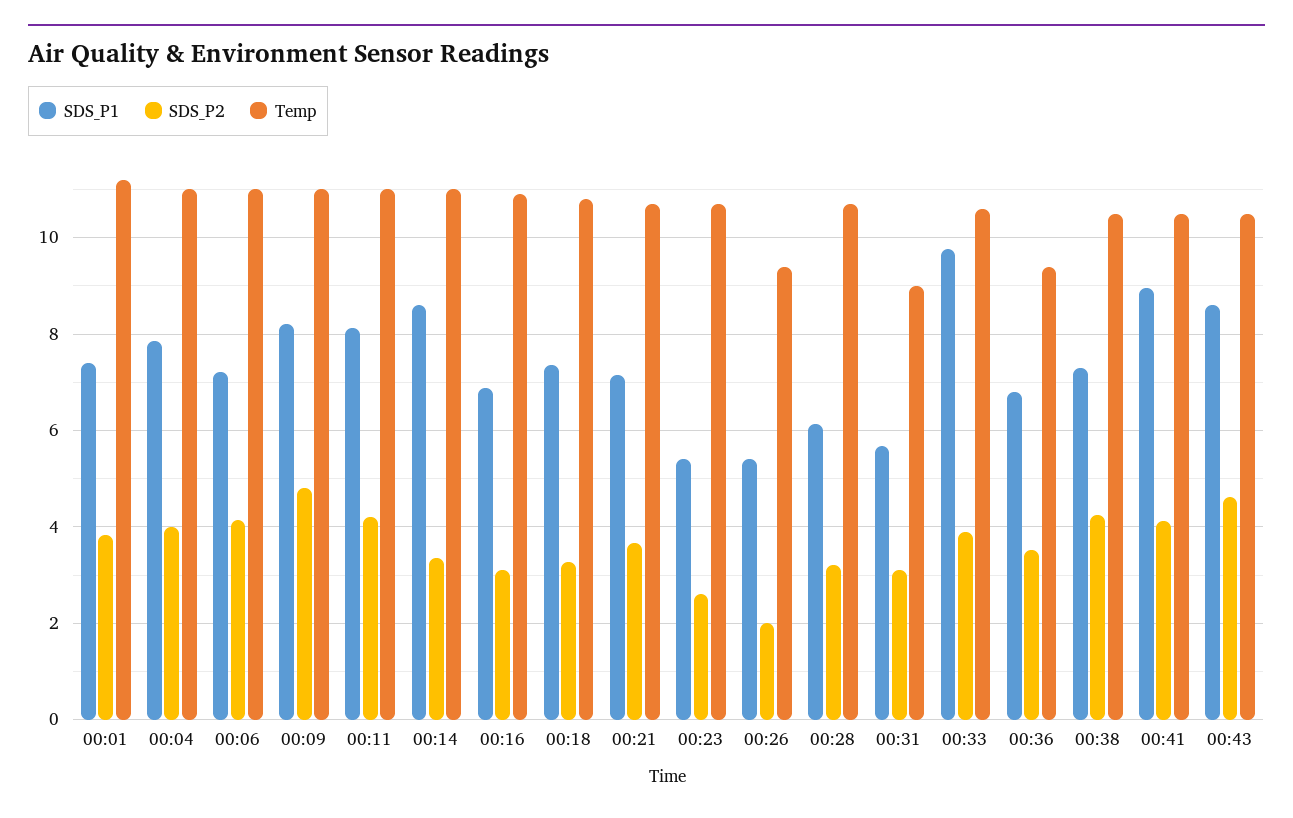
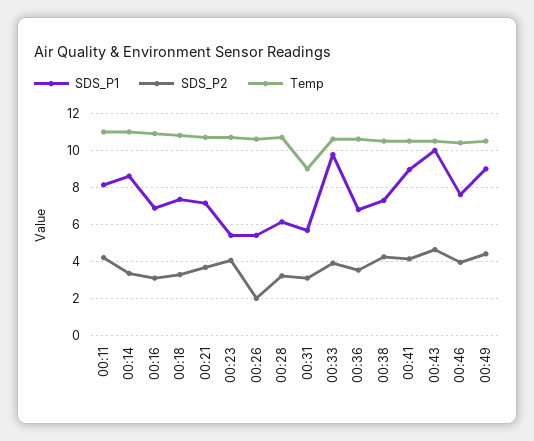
SDS_P1, 00:01: 7.4 -> none
SDS_P2, 00:01: 3.8 -> none
Temp, 00:01: 11.2 -> none
SDS_P1, 00:04: 7.8 -> none
SDS_P2, 00:04: 4 -> none
Temp, 00:04: 11 -> none
SDS_P1, 00:06: 7.2 -> none
SDS_P2, 00:06: 4.2 -> none
Temp, 00:06: 11 -> none
SDS_P1, 00:09: 8.2 -> none
SDS_P2, 00:09: 4.8 -> none
Temp, 00:09: 11 -> none
SDS_P2, 00:23: 2.6 -> 4
Temp, 00:26: 9.4 -> 10.5
Temp, 00:36: 9.4 -> 10.5
SDS_P1, 00:43: 8.6 -> 10
SDS_P1, 00:46: none -> 7.5
SDS_P2, 00:46: none -> 4
Temp, 00:46: none -> 10.5
SDS_P1, 00:49: none -> 9
SDS_P2, 00:49: none -> 4.5
Temp, 00:49: none -> 10.5

